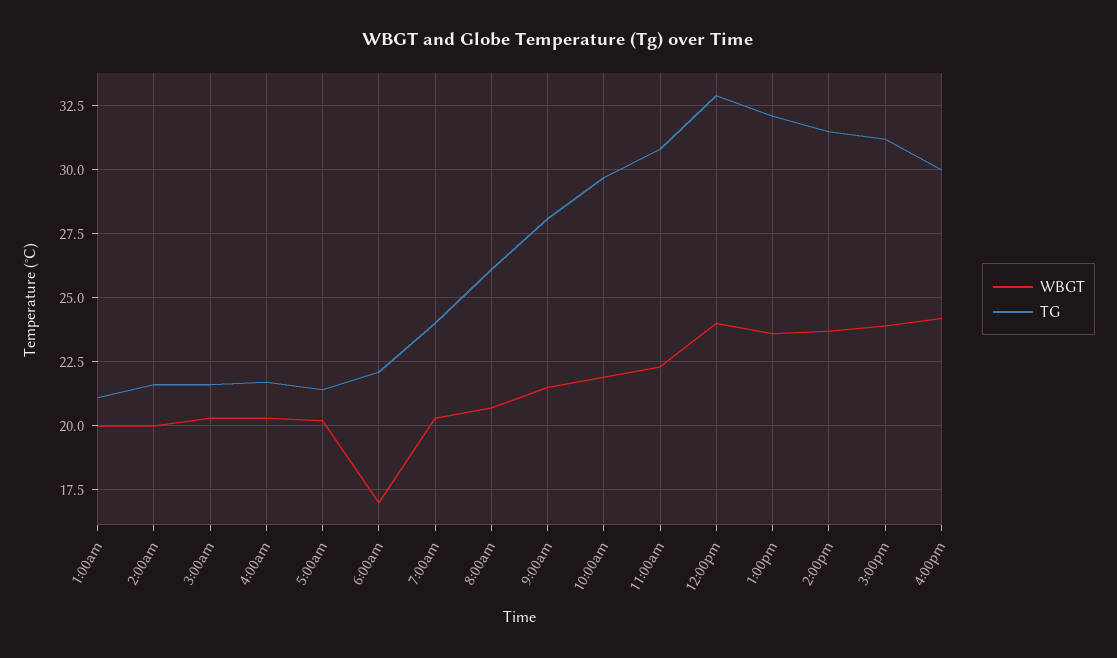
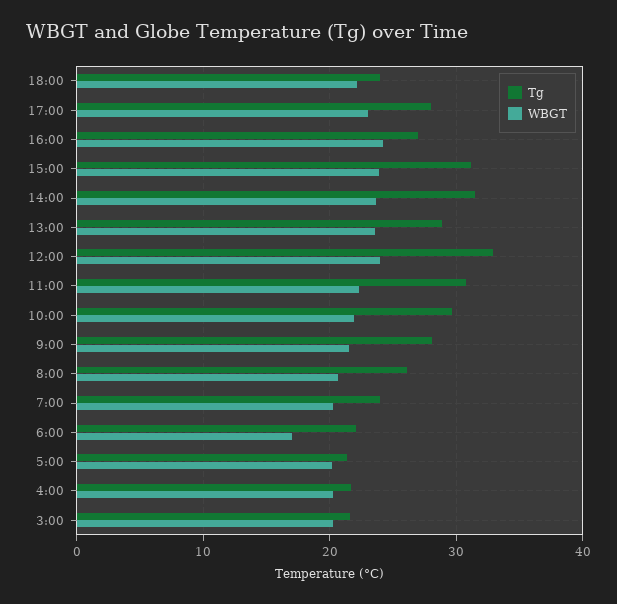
WBGT, 1:00am: 20 -> none
TG, 1:00am: 21 -> none
WBGT, 2:00am: 20 -> none
TG, 2:00am: 21.5 -> none
TG, 1:00pm: 32 -> 29
TG, 4:00pm: 30 -> 27
TG, 18:00: none -> 24
WBGT, 18:00: none -> 22
TG, 17:00: none -> 28
WBGT, 17:00: none -> 23

